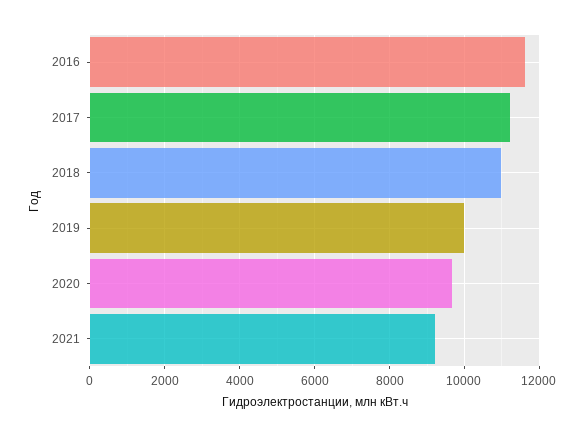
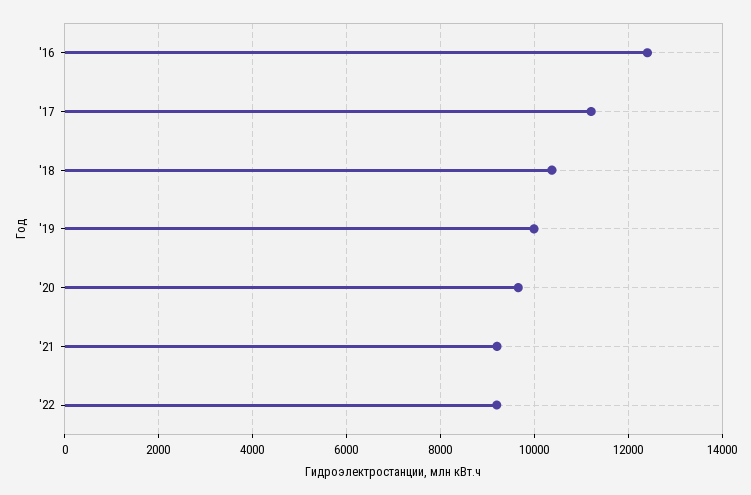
2016: 11600 -> 12400
2018: 11000 -> 10400
'22: none -> 9200

